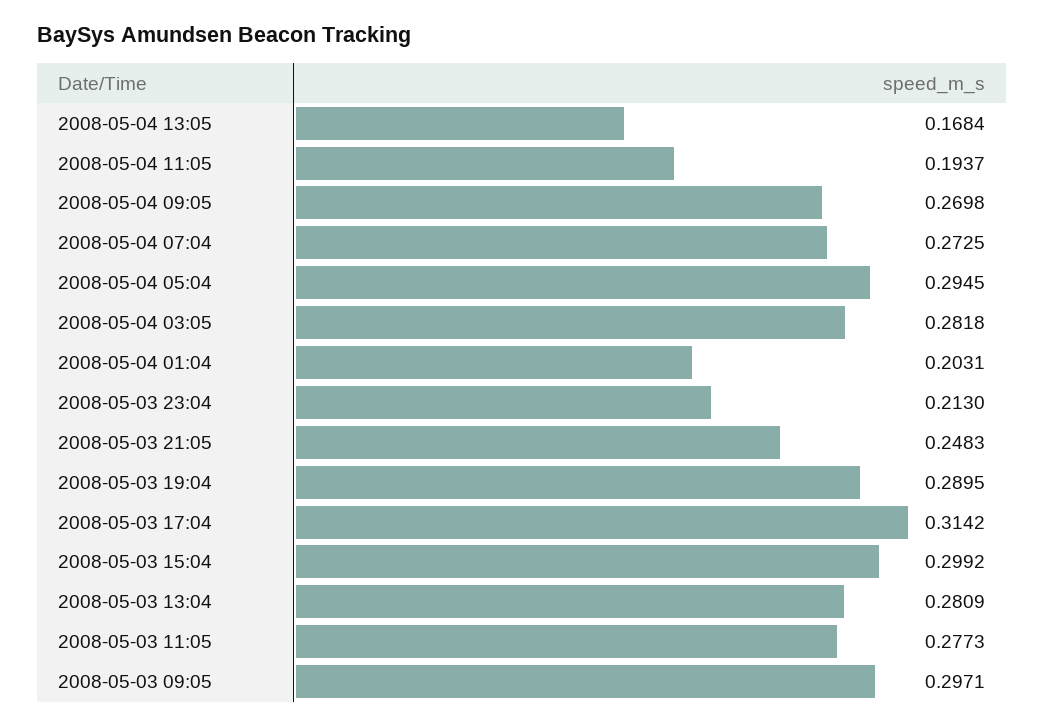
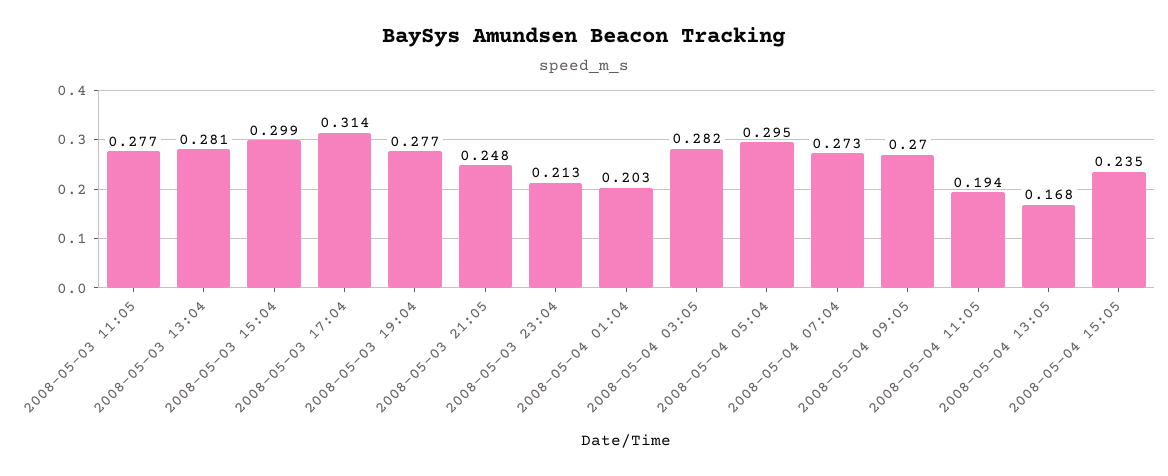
2008-05-03 19:04: 0.2895 -> 0.277
2008-05-03 09:05: 0.2971 -> none
2008-05-04 15:05: none -> 0.235

